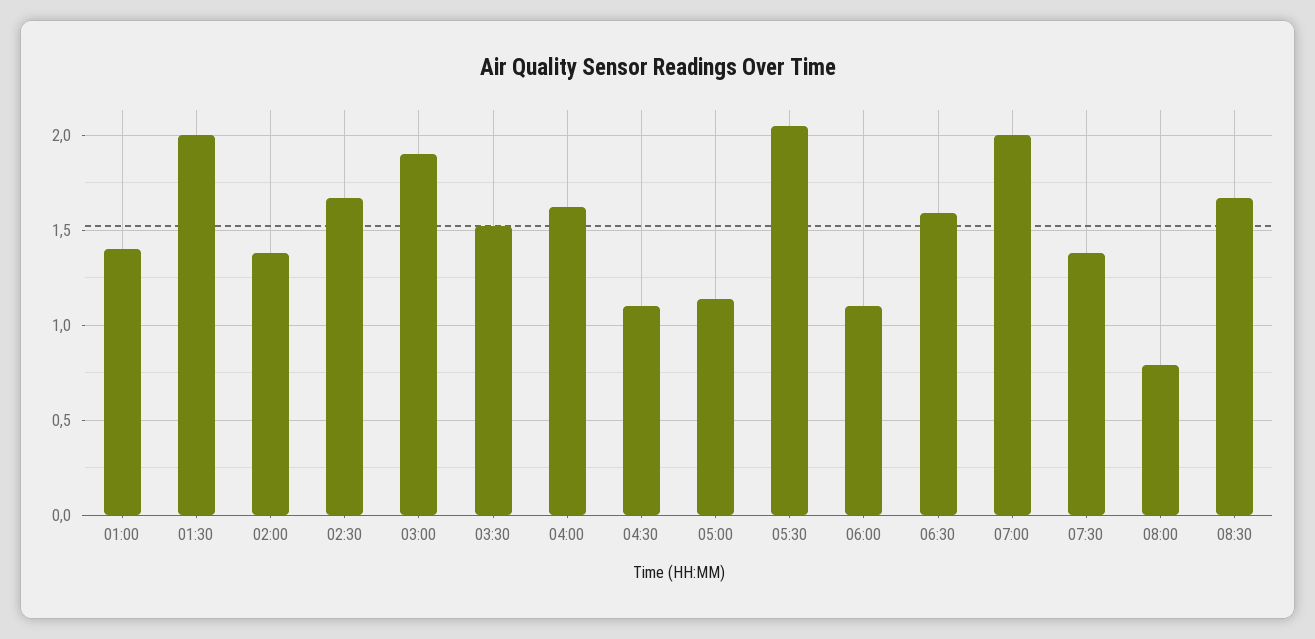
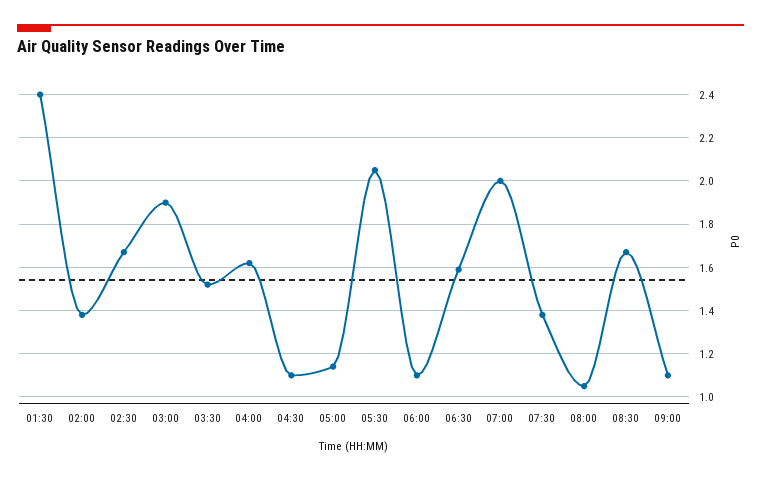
01:00: 1.4 -> none
01:30: 2 -> 2.4
08:00: 0.8 -> 1.05
09:00: none -> 1.1

